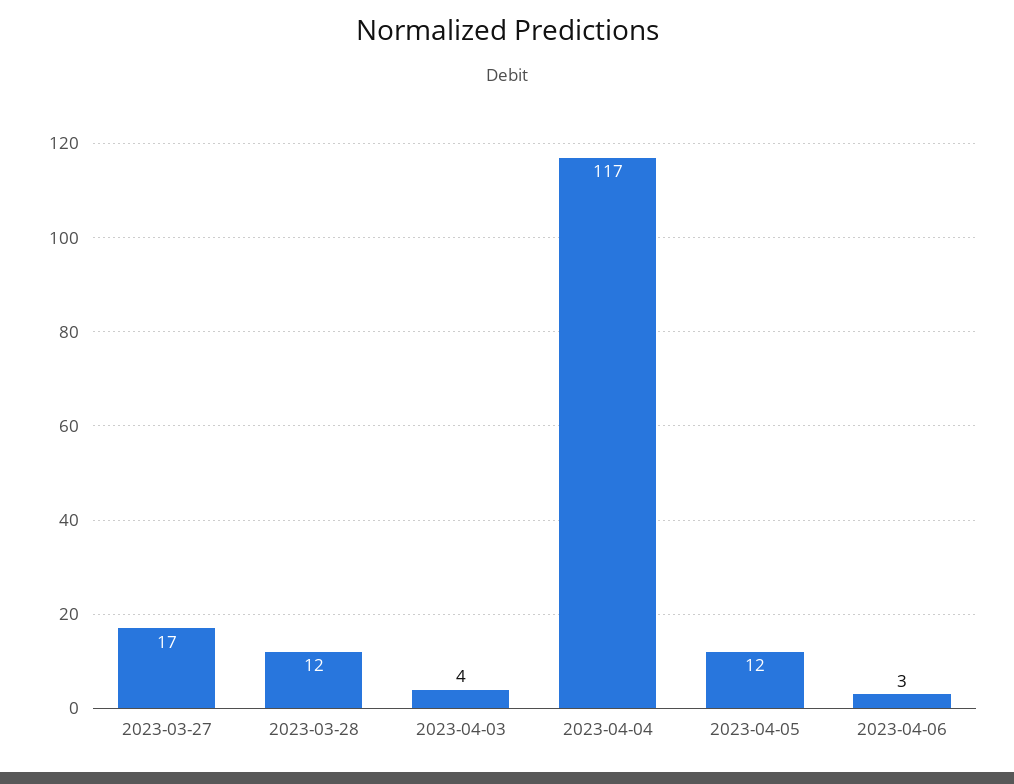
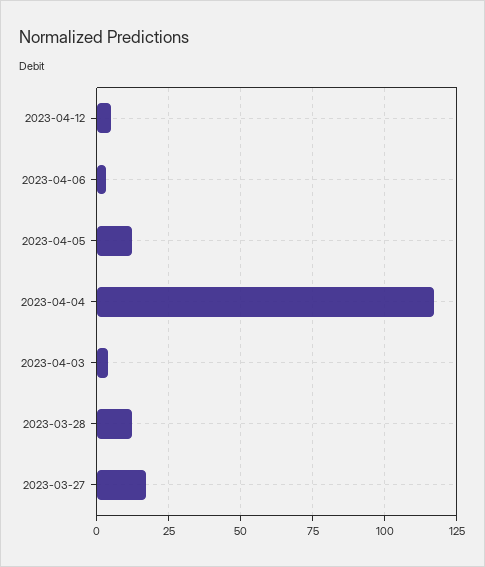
2023-04-12: none -> 5

